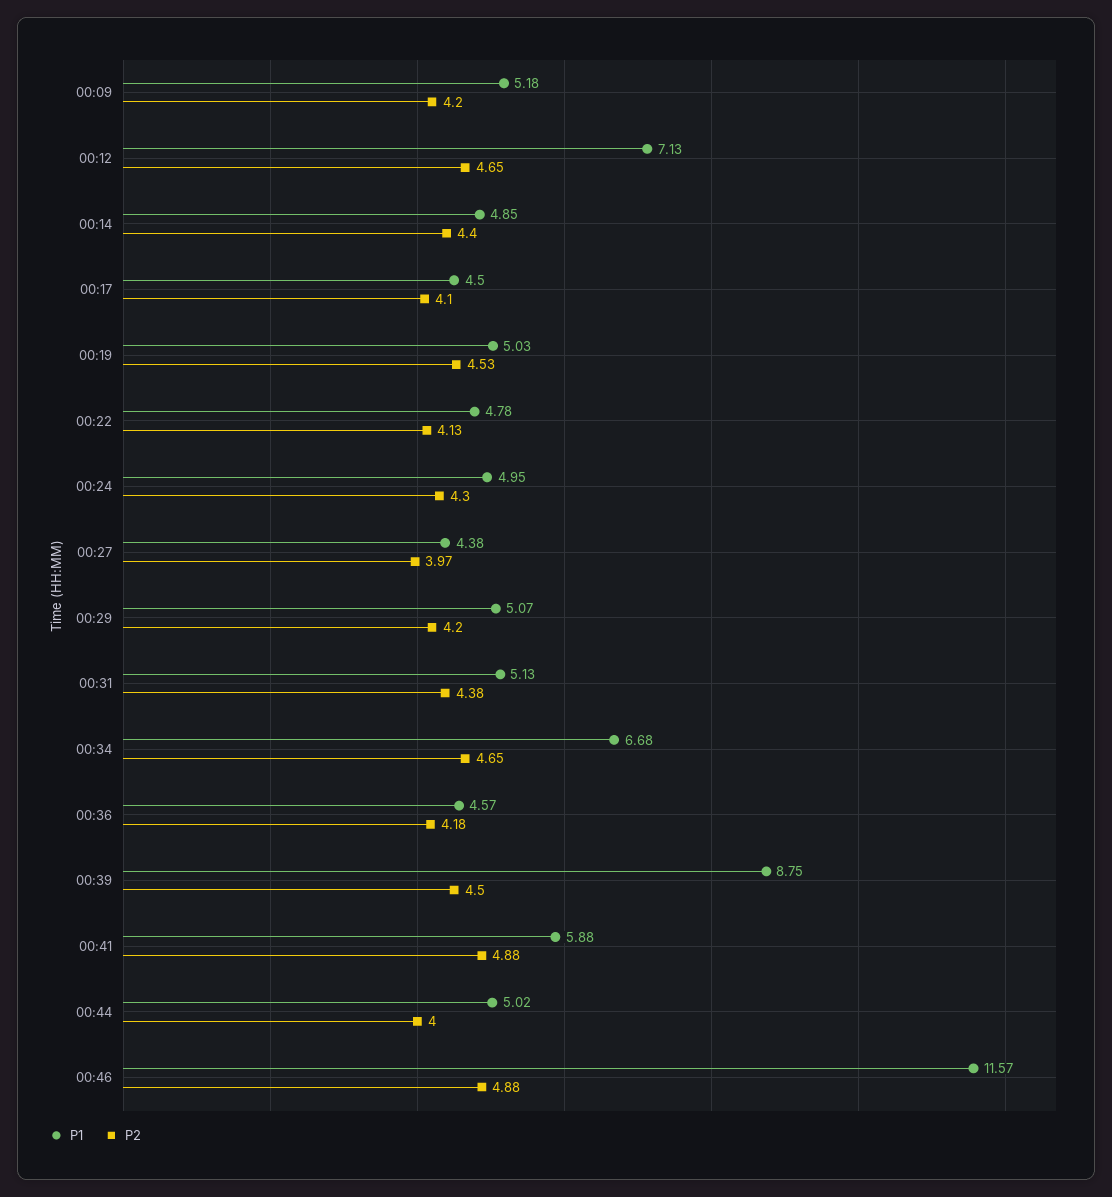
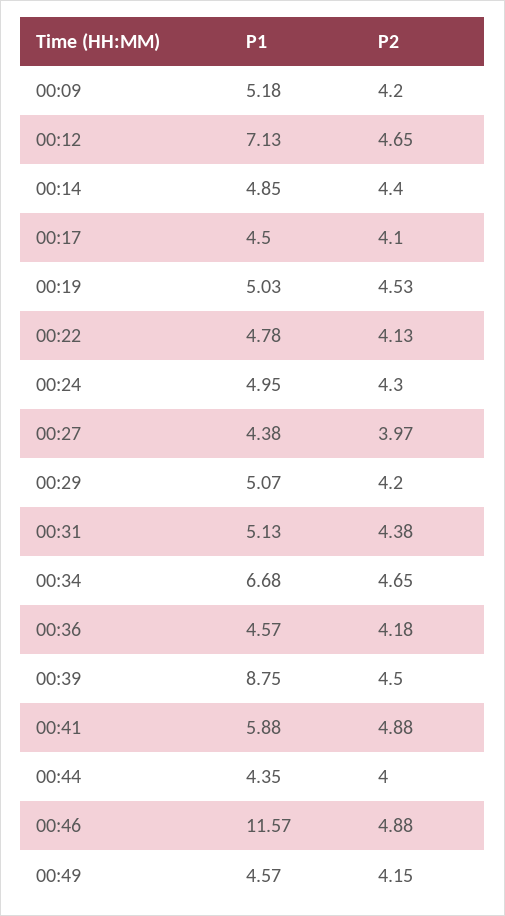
P1, 00:44: 5.02 -> 4.35
P1, 00:49: none -> 4.57
P2, 00:49: none -> 4.15

